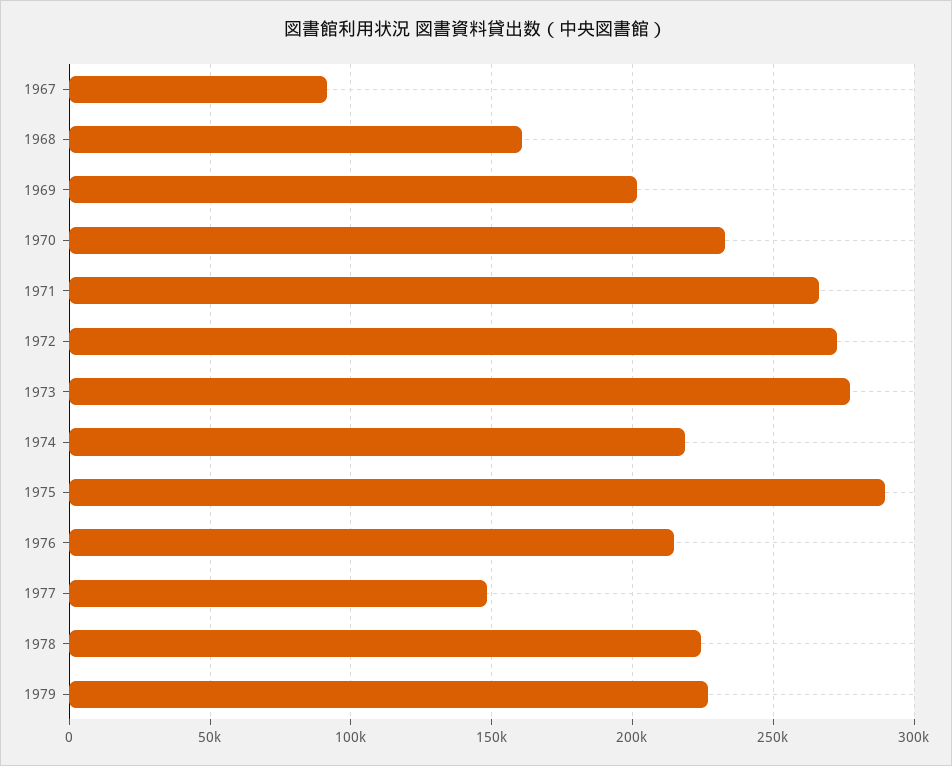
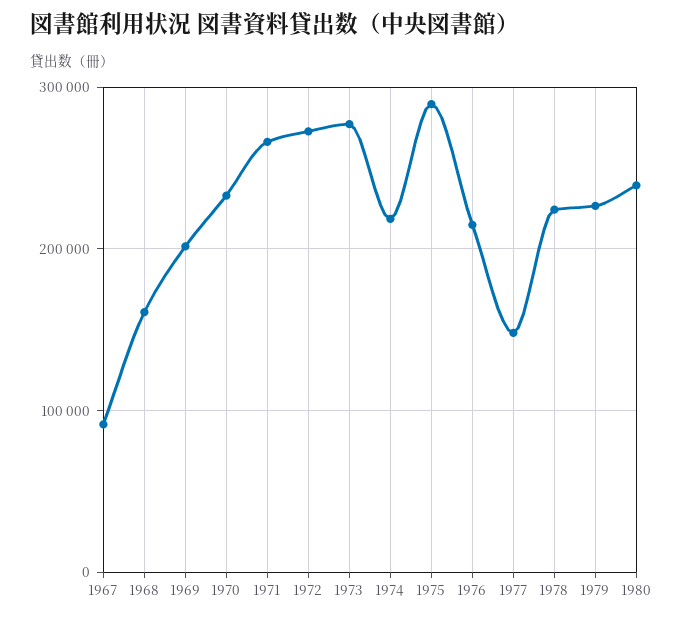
1980: none -> 240000

